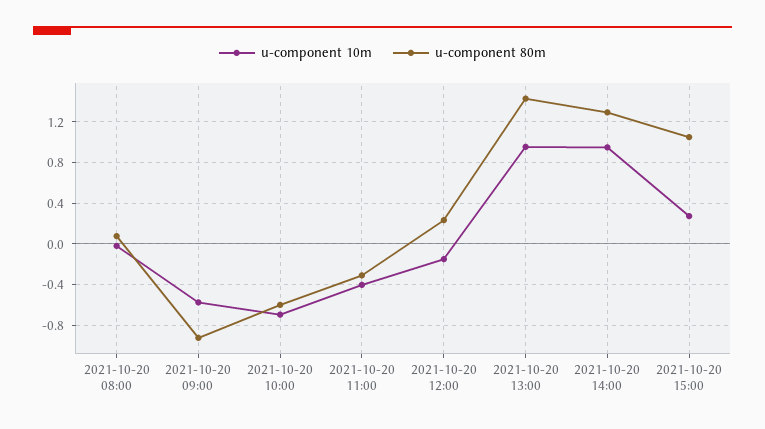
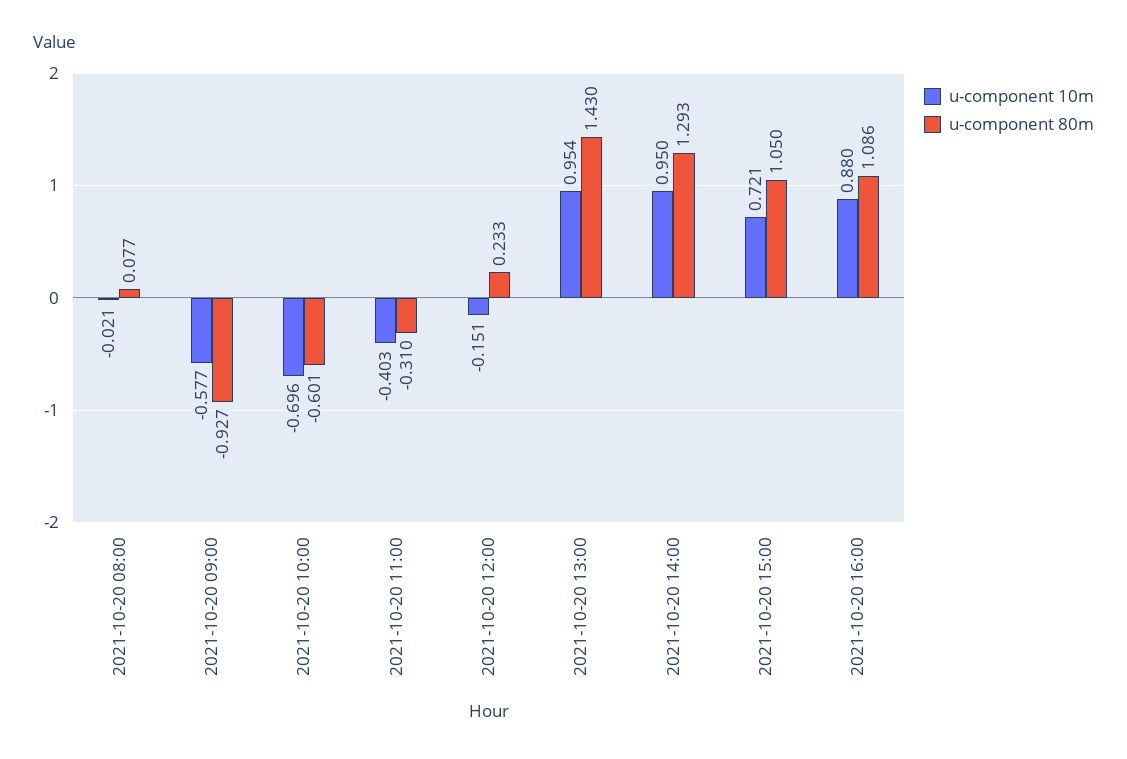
u-component 10m, 2021-10-20 15:00: 0.3 -> 0.721
u-component 10m, 2021-10-20 16:00: none -> 0.88
u-component 80m, 2021-10-20 16:00: none -> 1.086

